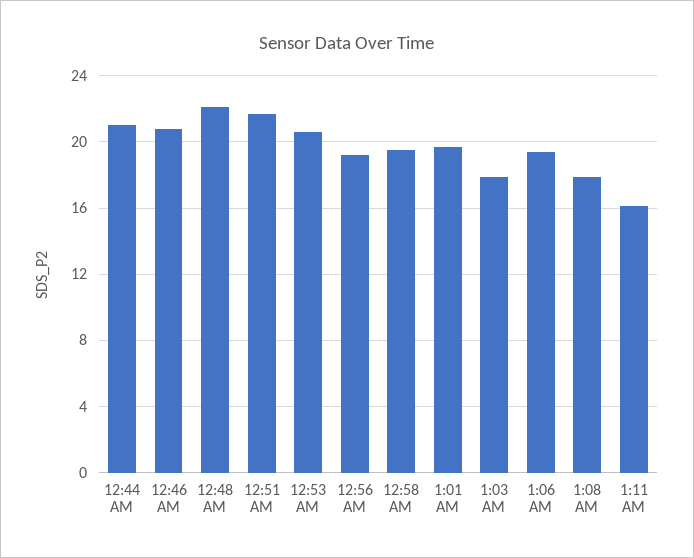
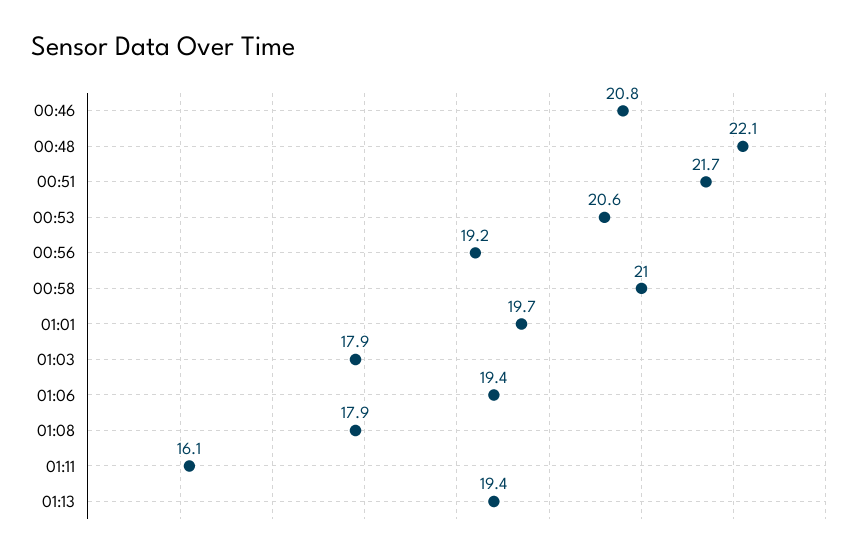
12:44 AM: 21 -> none
12:58 AM: 19.5 -> 21
01:13: none -> 19.4

